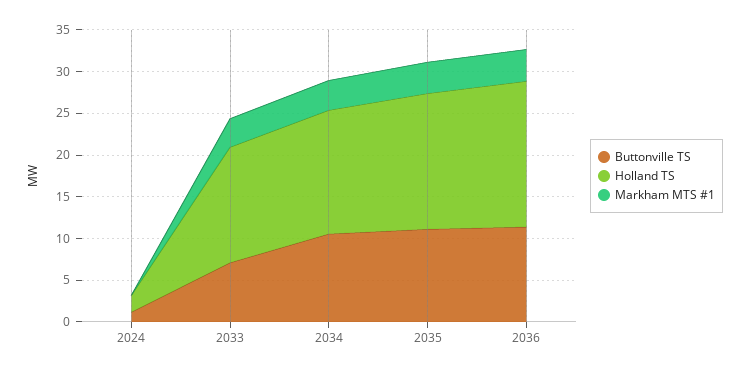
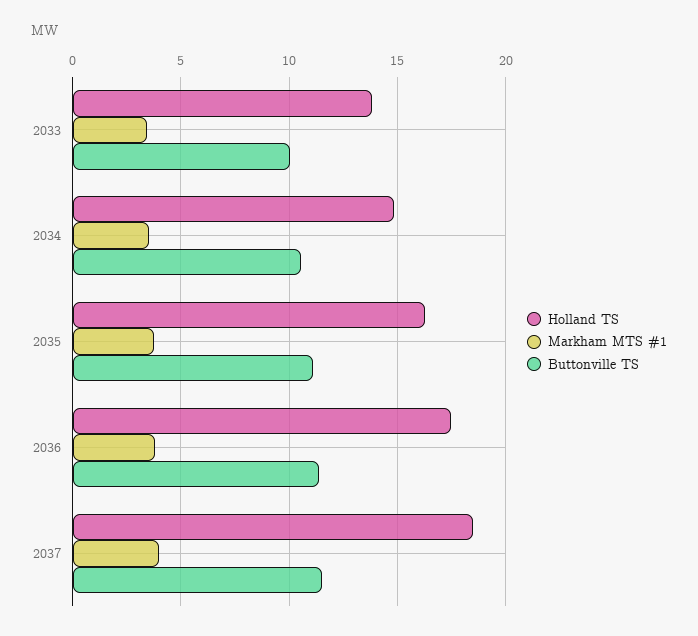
Buttonville TS, 2024: 1 -> none
Holland TS, 2024: 2 -> none
Markham MTS #1, 2024: 0 -> none
Buttonville TS, 2033: 7 -> 10
Holland TS, 2037: none -> 18.5
Markham MTS #1, 2037: none -> 4
Buttonville TS, 2037: none -> 11.5

